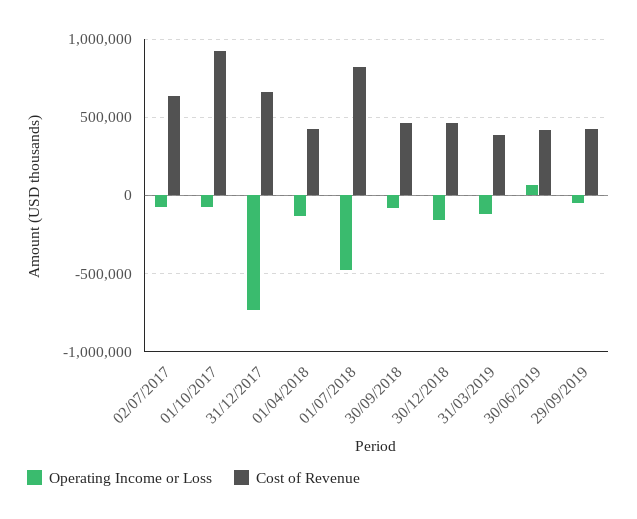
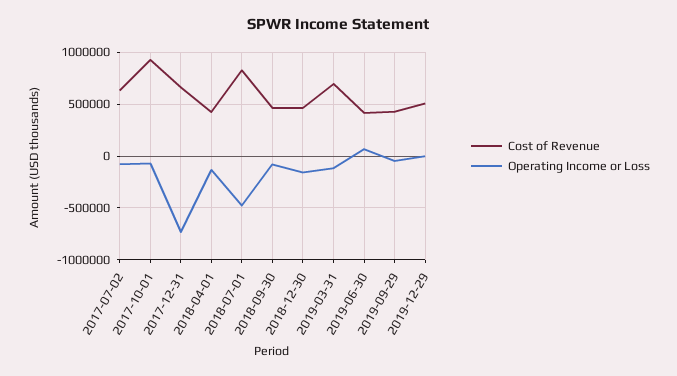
Cost of Revenue, 31/03/2019: 400000 -> 700000
Cost of Revenue, 2019-12-29: none -> 500000
Operating Income or Loss, 2019-12-29: none -> 0

